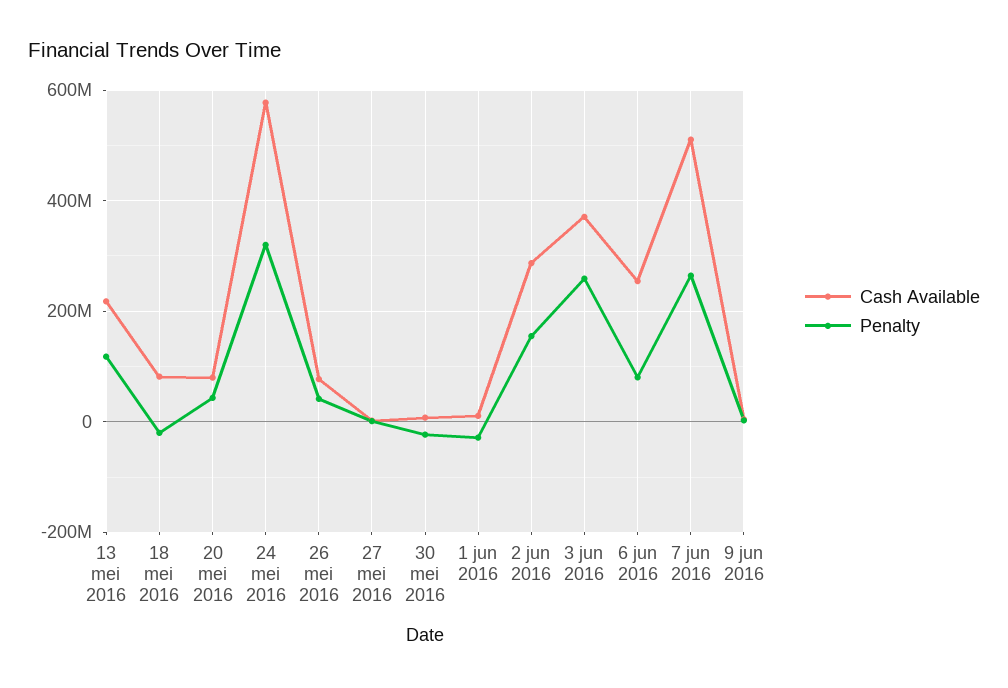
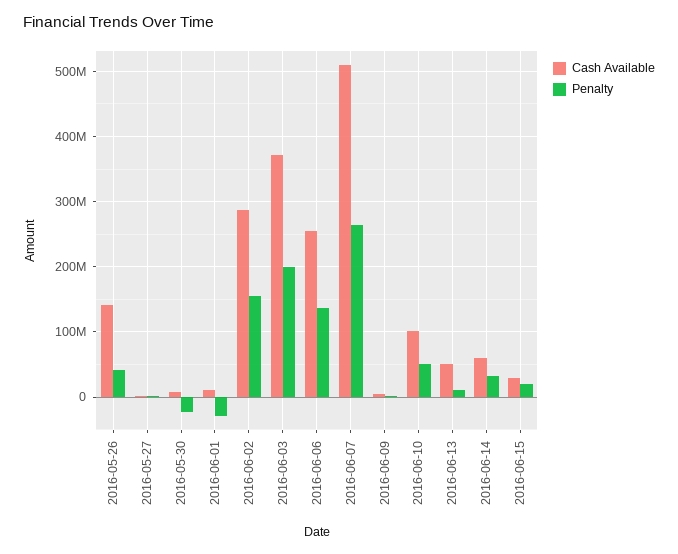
Cash Available, 13 mei 2016: 220000000 -> none
Penalty, 13 mei 2016: 120000000 -> none
Cash Available, 18 mei 2016: 80000000 -> none
Penalty, 18 mei 2016: -20000000 -> none
Cash Available, 20 mei 2016: 80000000 -> none
Penalty, 20 mei 2016: 40000000 -> none
Cash Available, 24 mei 2016: 580000000 -> none
Penalty, 24 mei 2016: 320000000 -> none
Cash Available, 26 mei 2016: 80000000 -> 140000000
Penalty, 3 jun 2016: 260000000 -> 200000000
Penalty, 6 jun 2016: 80000000 -> 140000000
Cash Available, 2016-06-10: none -> 100000000
Penalty, 2016-06-10: none -> 50000000
Cash Available, 2016-06-13: none -> 50000000
Penalty, 2016-06-13: none -> 10000000
Cash Available, 2016-06-14: none -> 60000000
Penalty, 2016-06-14: none -> 30000000
Cash Available, 2016-06-15: none -> 30000000
Penalty, 2016-06-15: none -> 20000000

